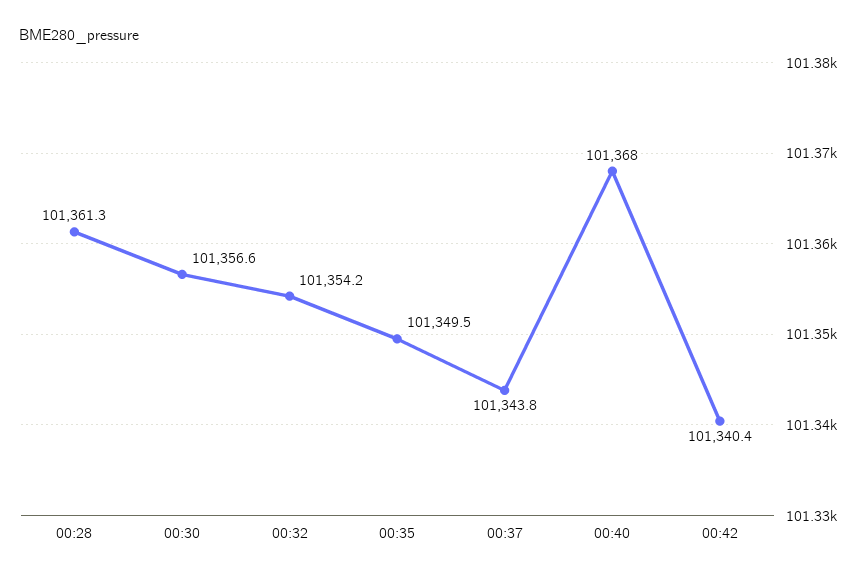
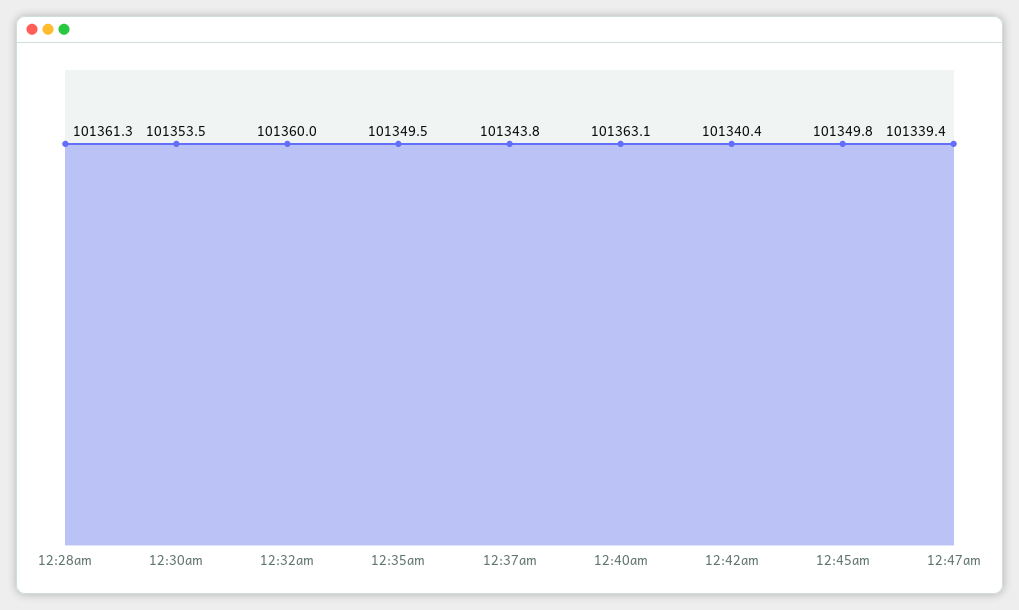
00:30: 101356.6 -> 101353.5
00:32: 101354.2 -> 101360
00:40: 101368 -> 101363.1
12:45am: none -> 101349.8
12:47am: none -> 101339.4

